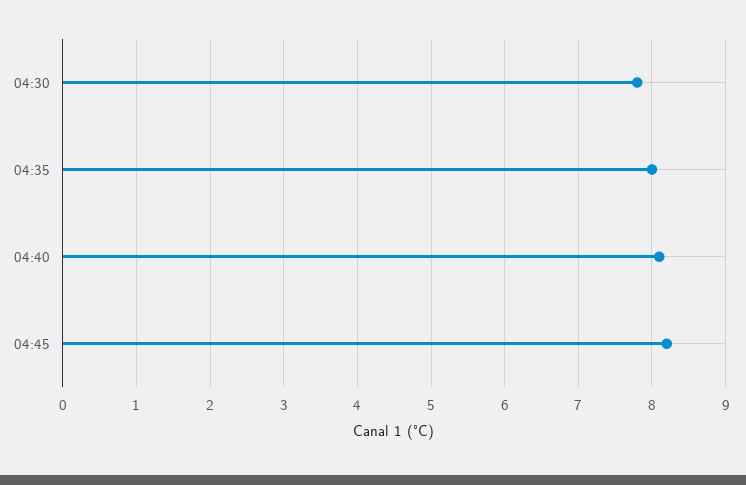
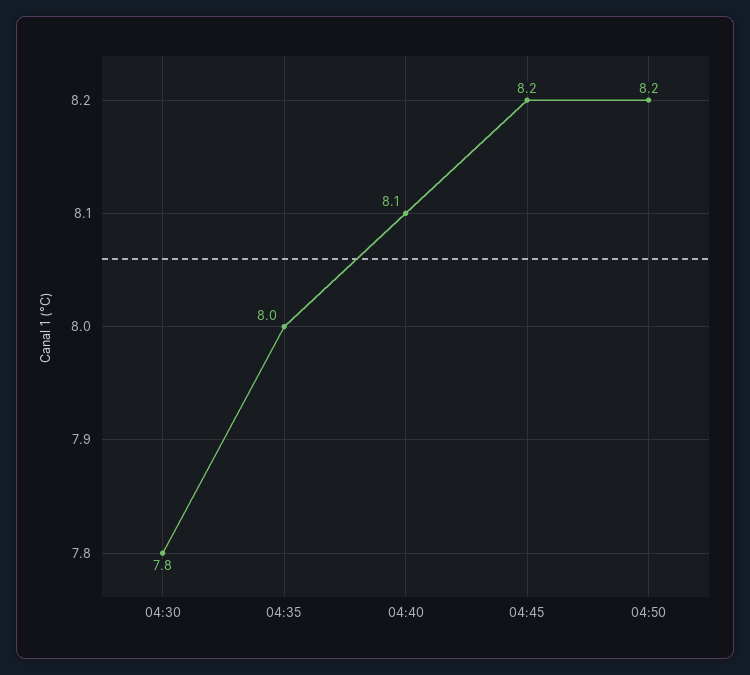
04:50: none -> 8.2

